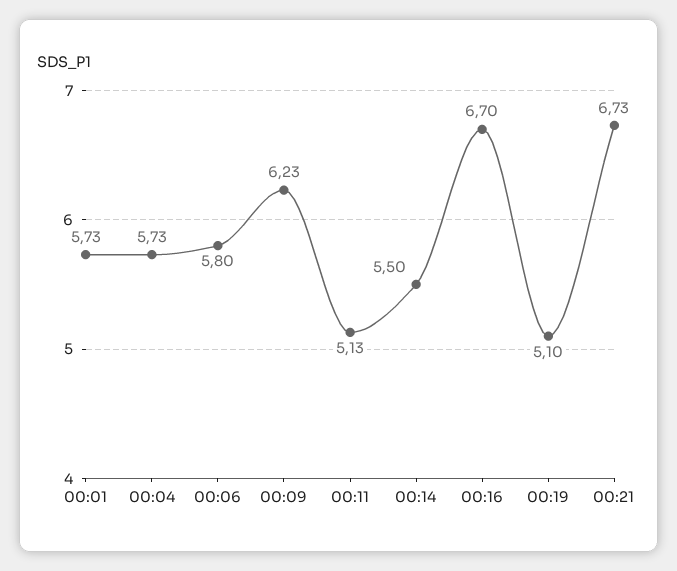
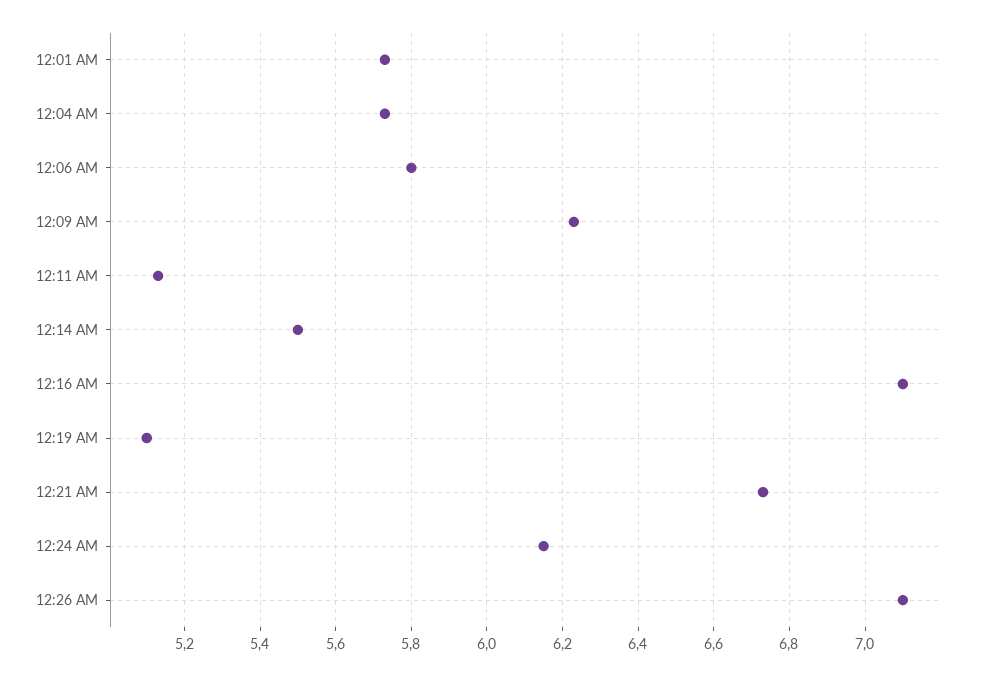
00:16: 6.7 -> 7.1
12:24 AM: none -> 6.15
12:26 AM: none -> 7.1

